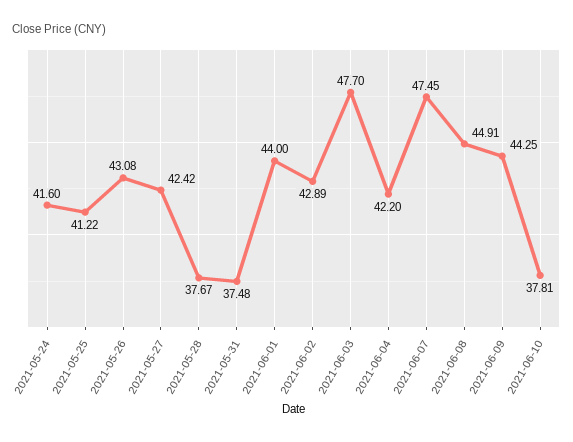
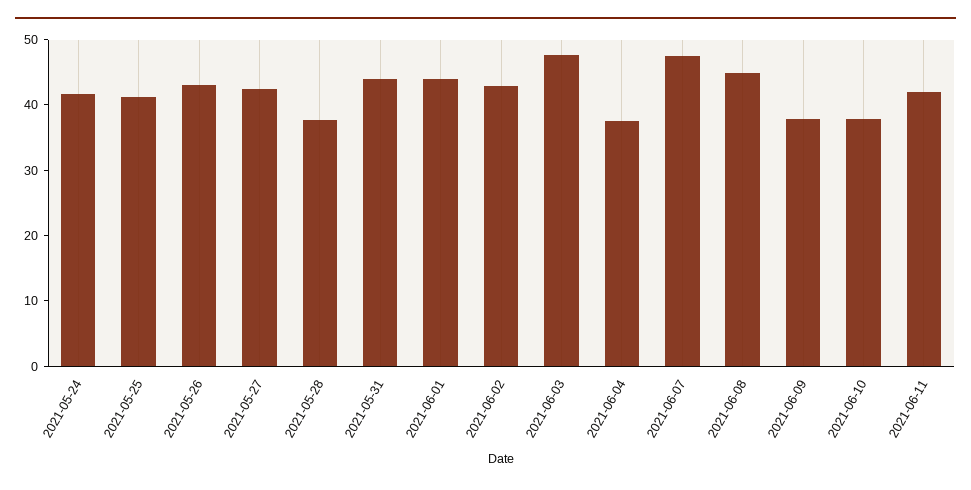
2021-05-31: 37.48 -> 44
2021-06-04: 42.2 -> 38
2021-06-09: 44.25 -> 38
2021-06-11: none -> 42

